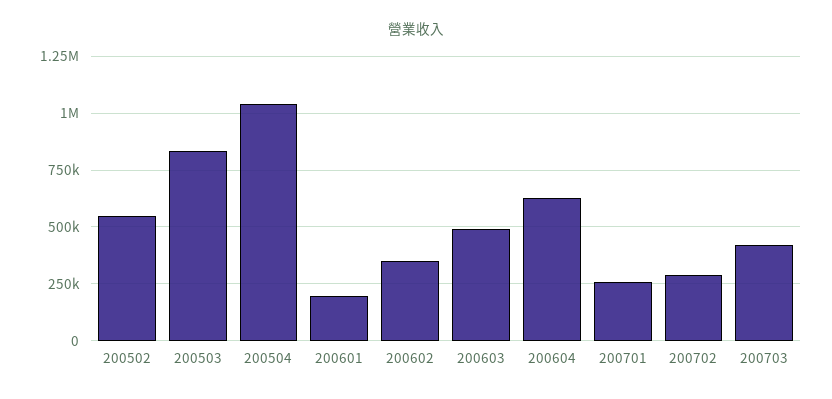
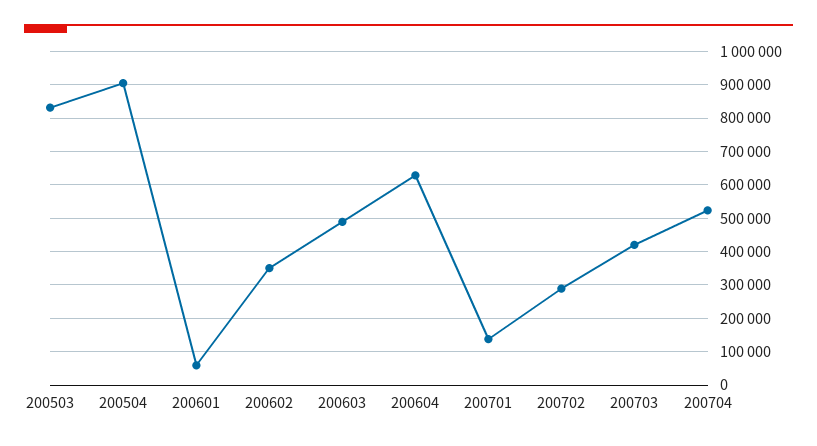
200502: 550000 -> none
200504: 1050000 -> 900000
200601: 200000 -> 60000
200701: 250000 -> 140000
200704: none -> 520000

